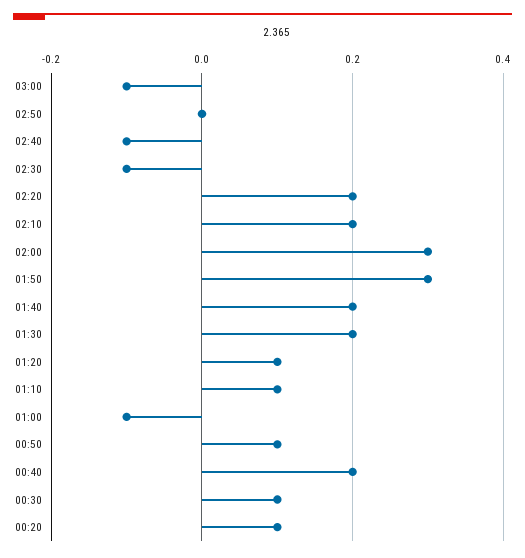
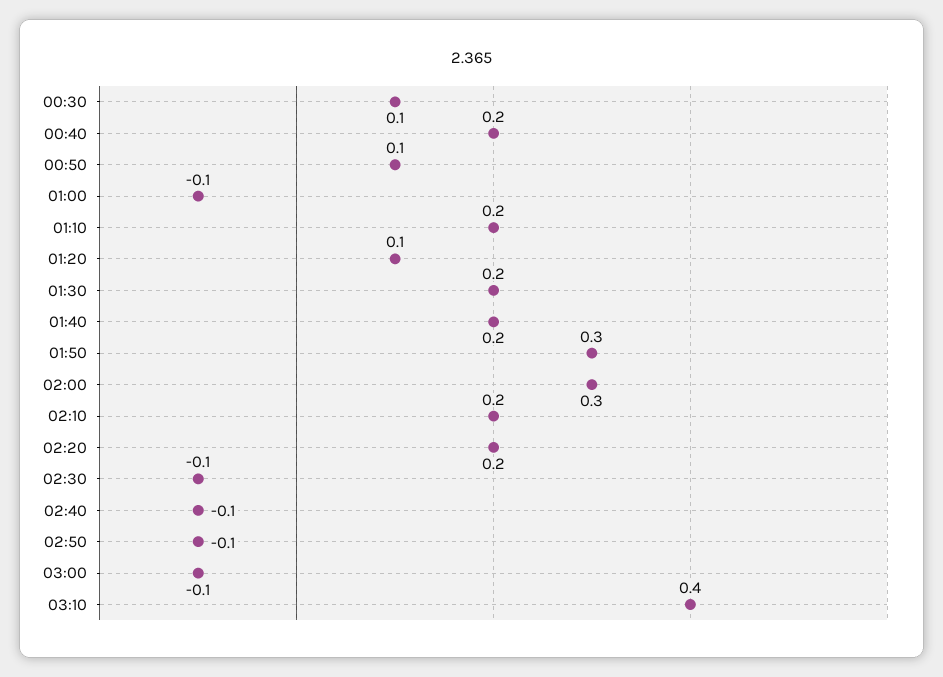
02:50: 0 -> -0.1
01:10: 0.1 -> 0.2
00:20: 0.1 -> none
03:10: none -> 0.4

